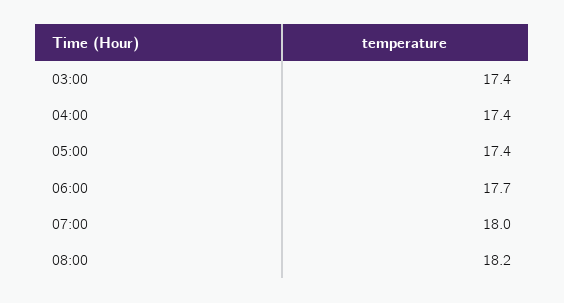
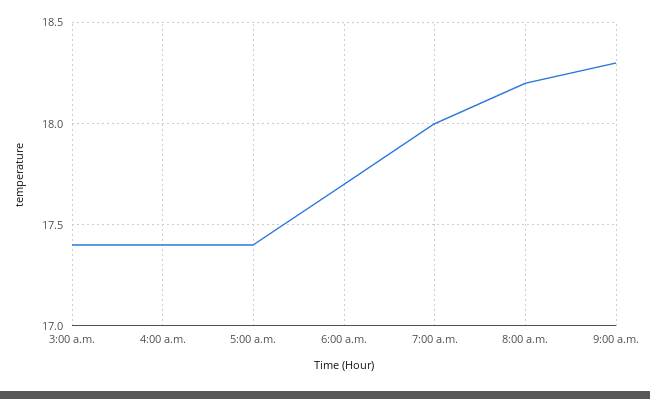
9:00 a.m.: none -> 18.3

